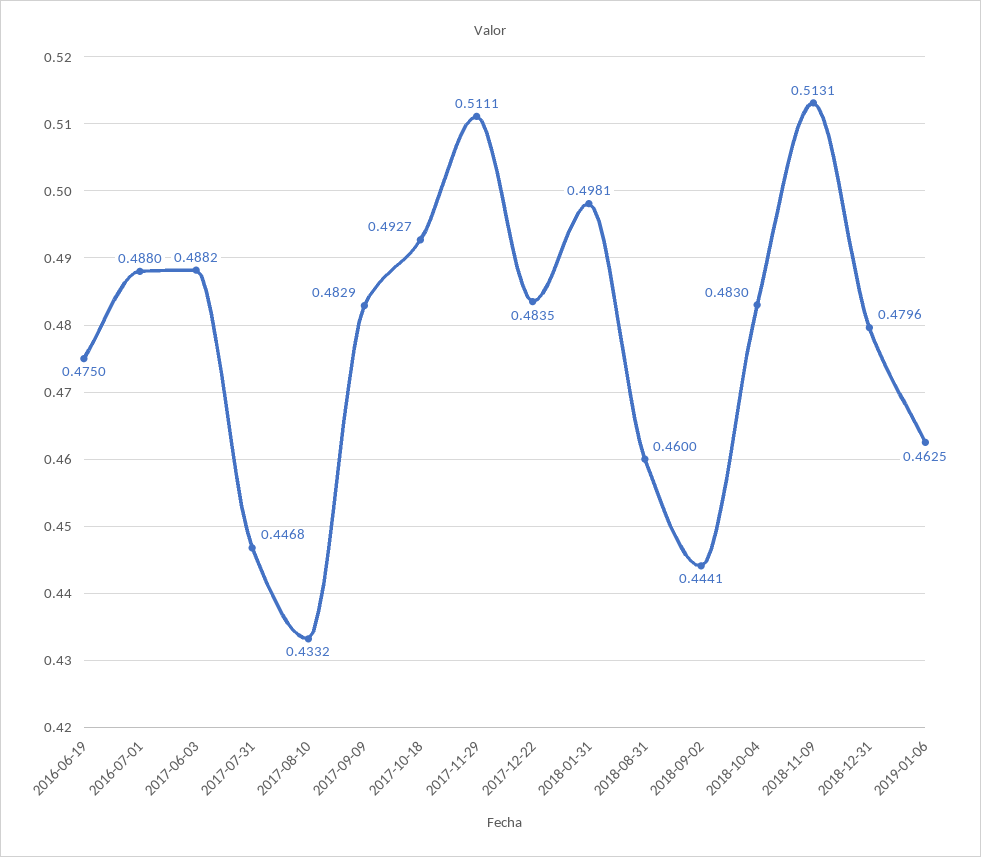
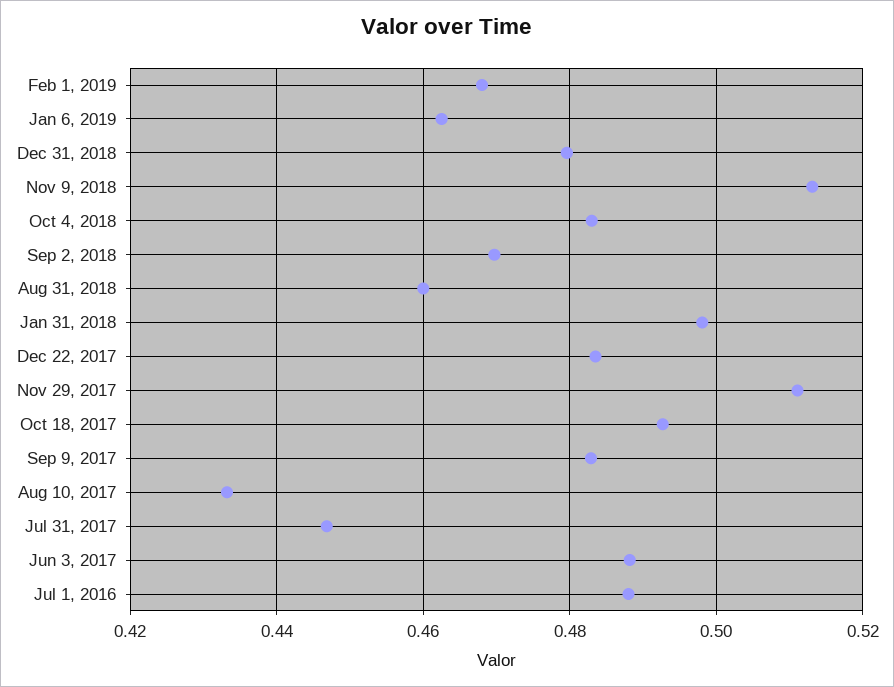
2016-06-19: 0.475 -> none
2018-09-02: 0.4441 -> 0.47
Feb 1, 2019: none -> 0.468

